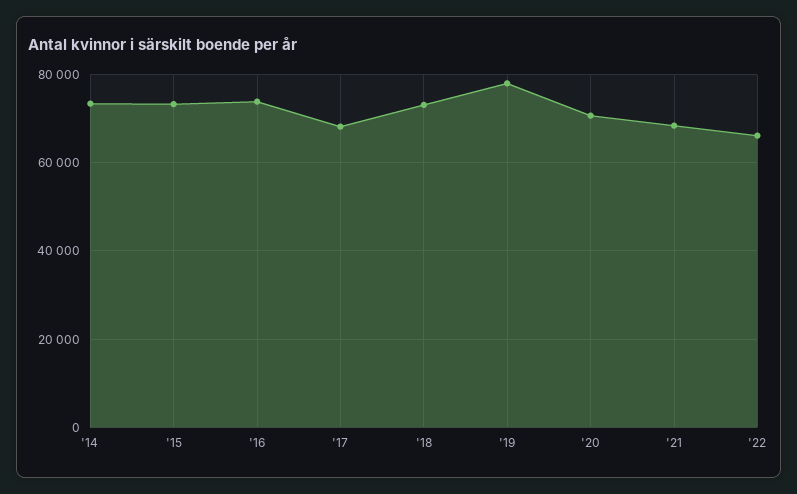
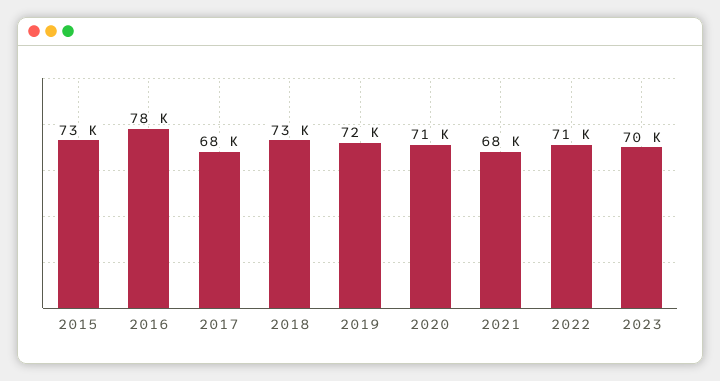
'14: 74000 -> none
'16: 74000 -> 78000
'19: 78000 -> 72000
'22: 66000 -> 71000
2023: none -> 70000

